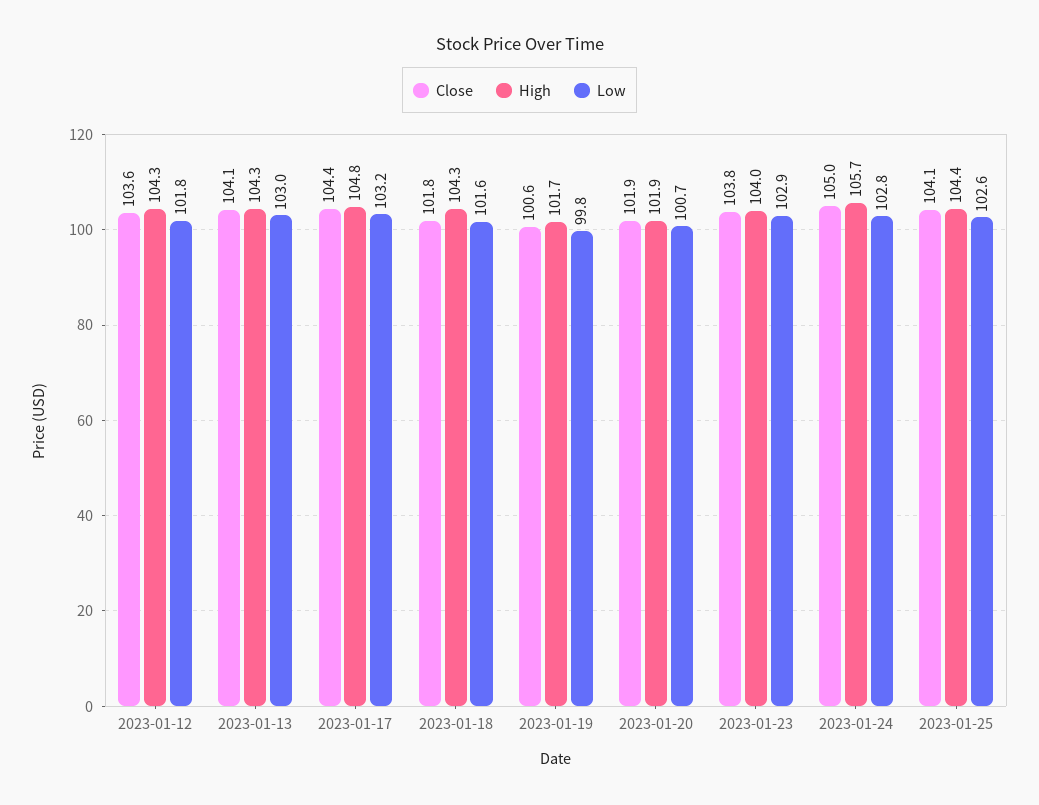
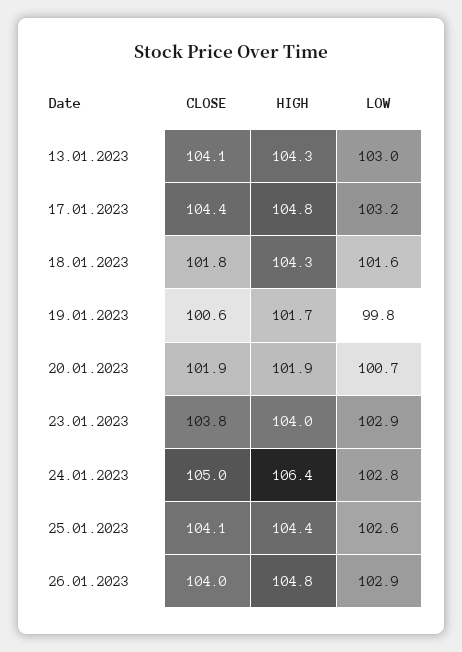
Close, 2023-01-12: 103.6 -> none
High, 2023-01-12: 104.3 -> none
Low, 2023-01-12: 101.8 -> none
High, 2023-01-24: 105.7 -> 106.4
Close, 26.01.2023: none -> 104
High, 26.01.2023: none -> 104.8
Low, 26.01.2023: none -> 102.9

